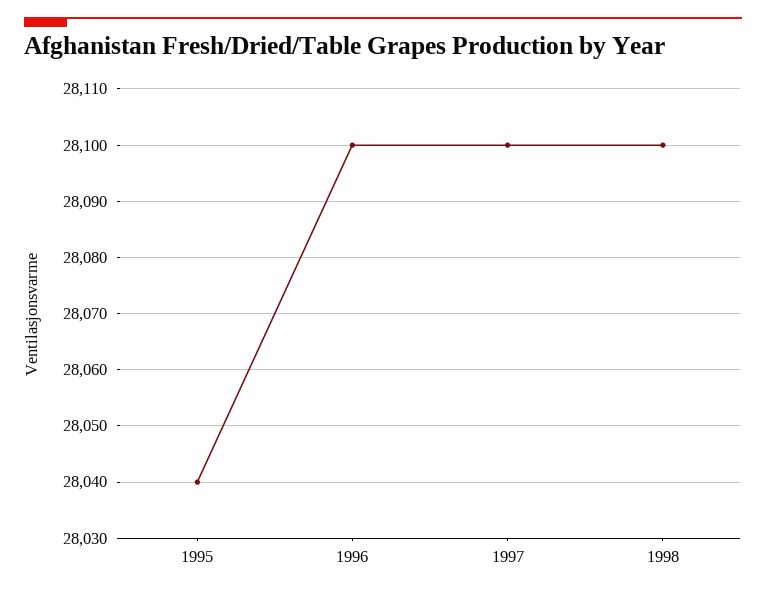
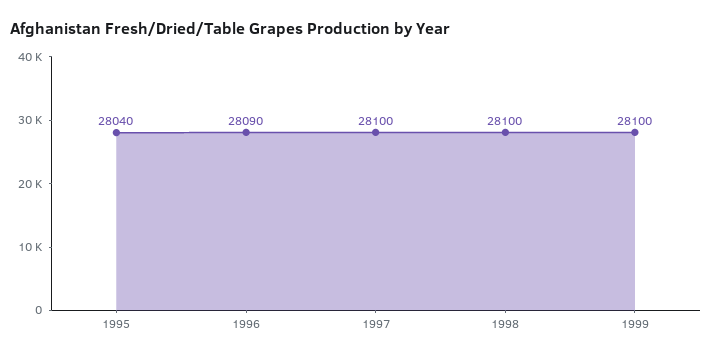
1996: 28100 -> 28090
1999: none -> 28100

